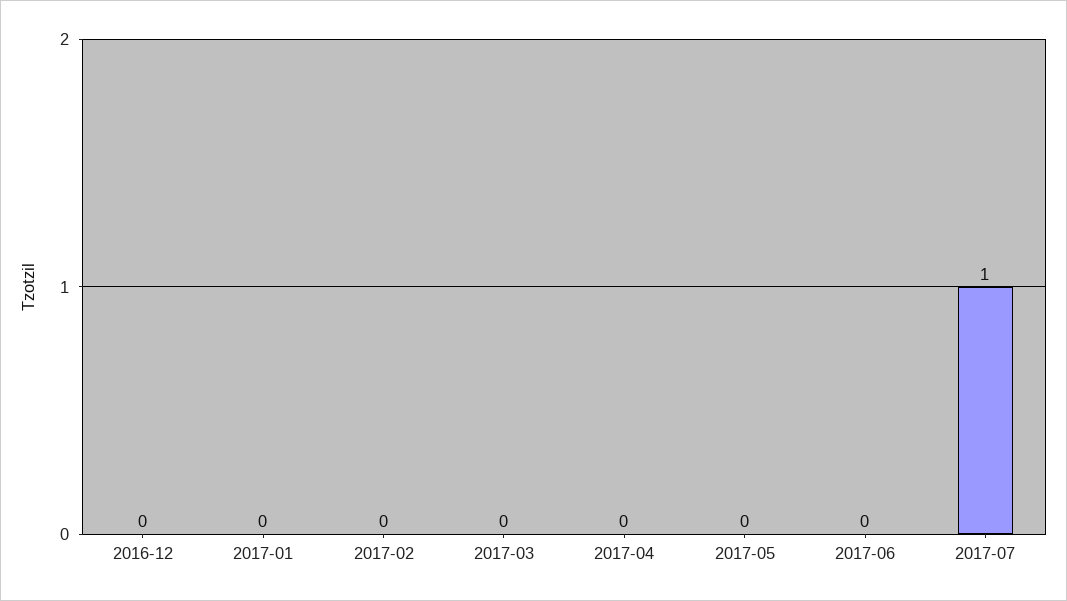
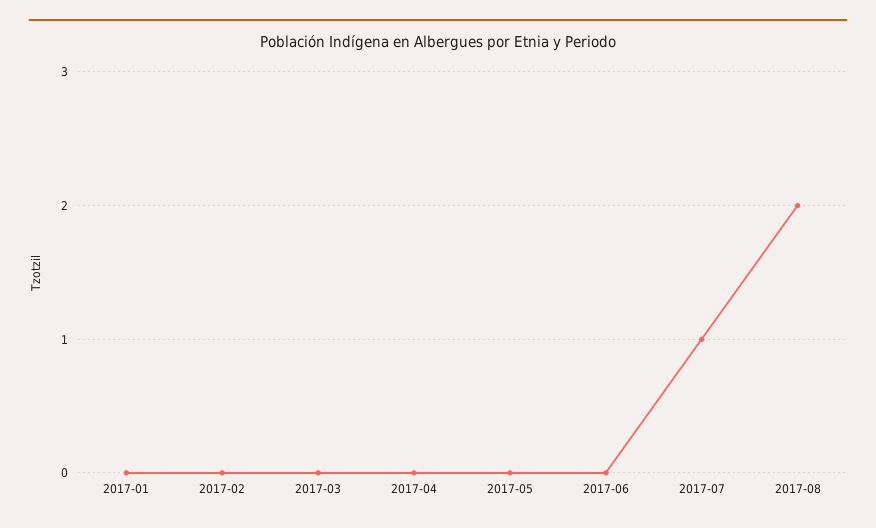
2016-12: 0 -> none
2017-08: none -> 2

